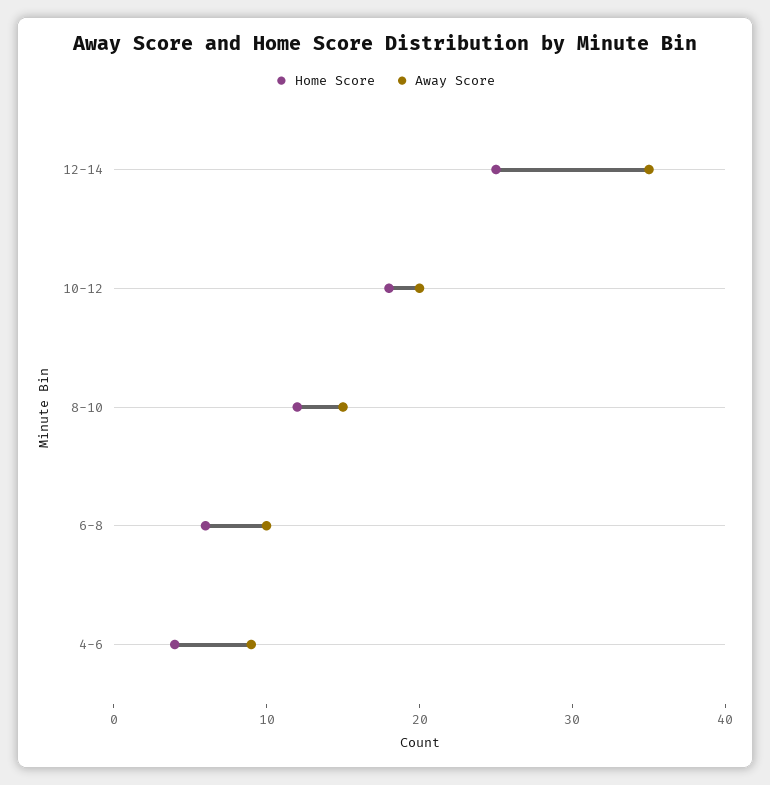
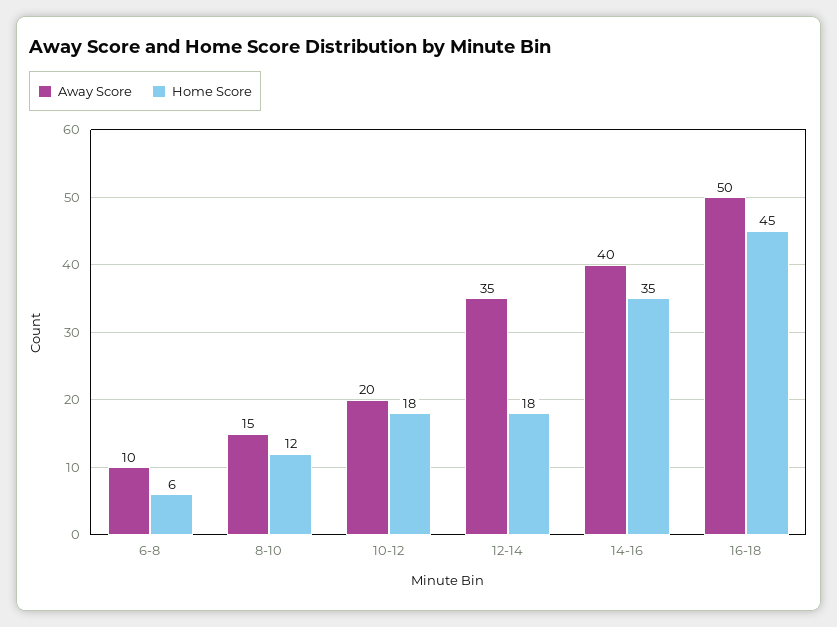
Home Score, 12-14: 25 -> 18
Home Score, 4-6: 4 -> none
Away Score, 4-6: 9 -> none
Away Score, 14-16: none -> 40
Home Score, 14-16: none -> 35
Away Score, 16-18: none -> 50
Home Score, 16-18: none -> 45

